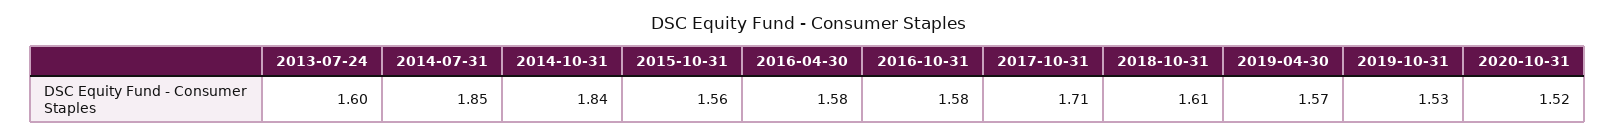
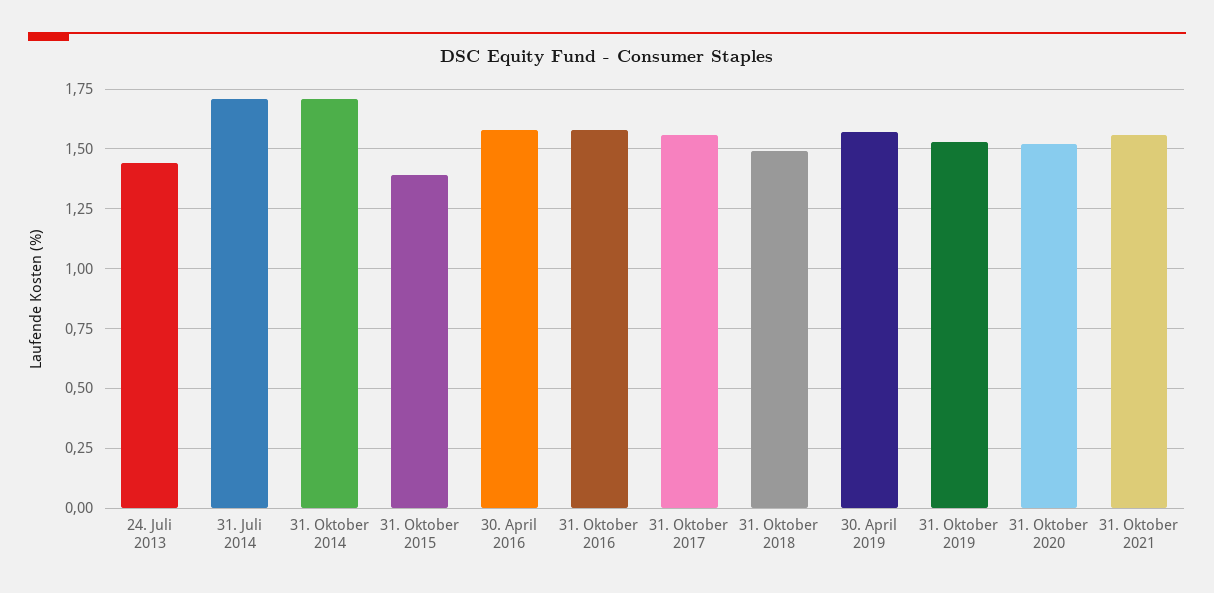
2013-07-24: 1.6 -> 1.45
2014-07-31: 1.85 -> 1.7
2014-10-31: 1.84 -> 1.7
2015-10-31: 1.56 -> 1.4
2017-10-31: 1.71 -> 1.55
2018-10-31: 1.61 -> 1.5
31. Oktober 2021: none -> 1.55

